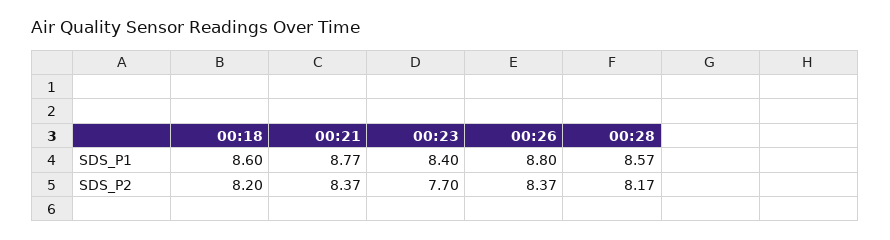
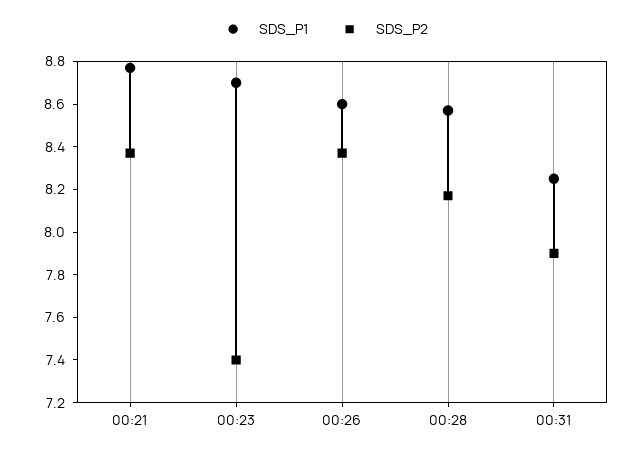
SDS_P1, 00:18: 8.6 -> none
SDS_P1, 00:23: 8.4 -> 8.7
SDS_P1, 00:26: 8.8 -> 8.6
SDS_P2, 00:18: 8.2 -> none
SDS_P2, 00:23: 7.7 -> 7.4
SDS_P1, 00:31: none -> 8.25
SDS_P2, 00:31: none -> 7.9

